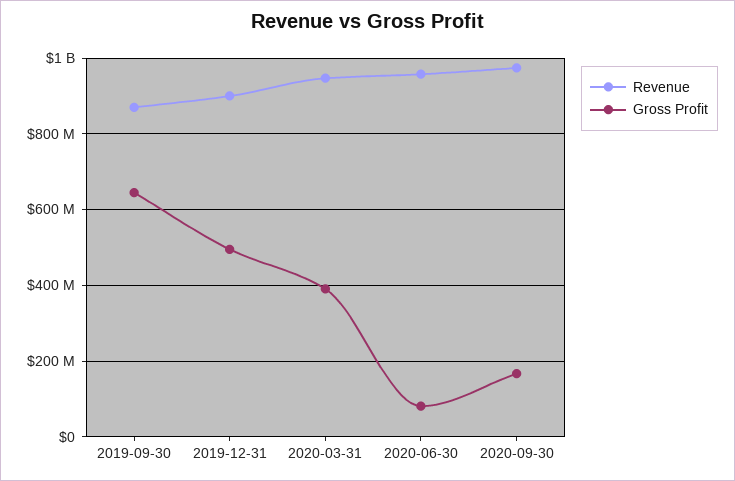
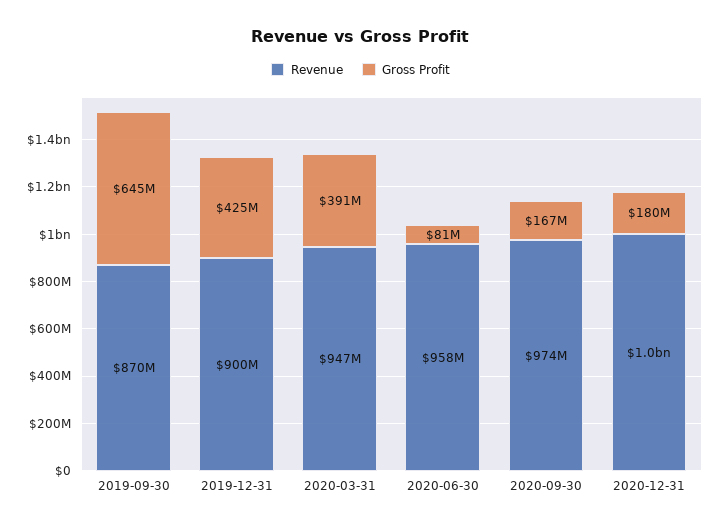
Gross Profit, 2019-12-31: 500000000 -> 425000000
Revenue, 2020-12-31: none -> 1000000000
Gross Profit, 2020-12-31: none -> 180000000

